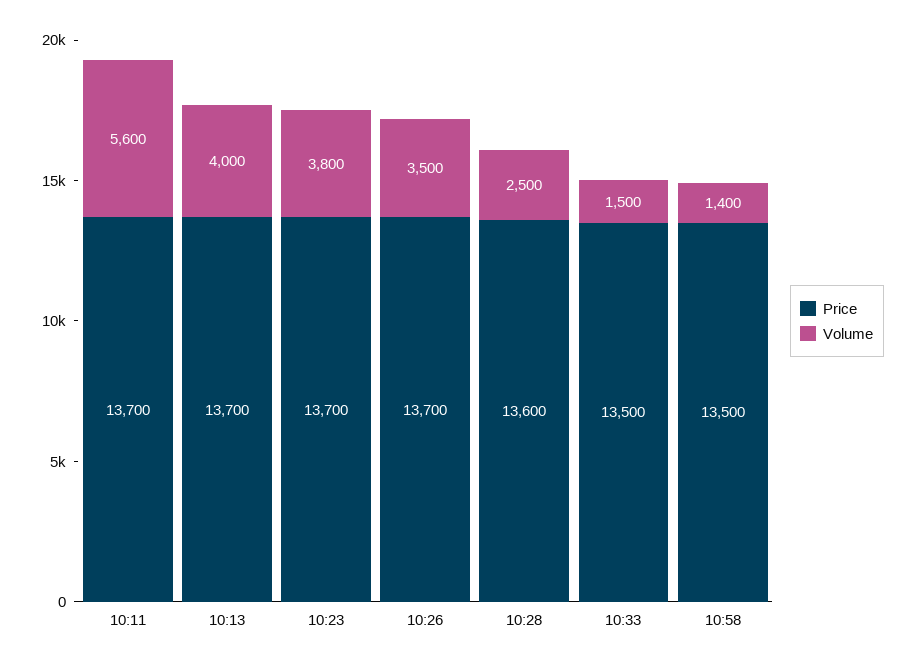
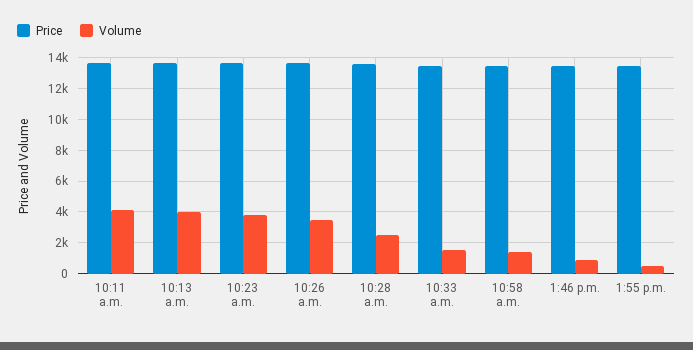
Volume, 10:11: 5600 -> 4000
Price, 1:46 p.m.: none -> 13500
Volume, 1:46 p.m.: none -> 1000
Price, 1:55 p.m.: none -> 13500
Volume, 1:55 p.m.: none -> 500

